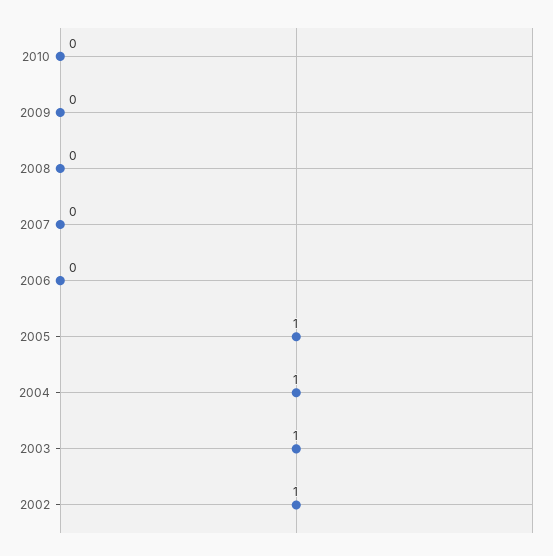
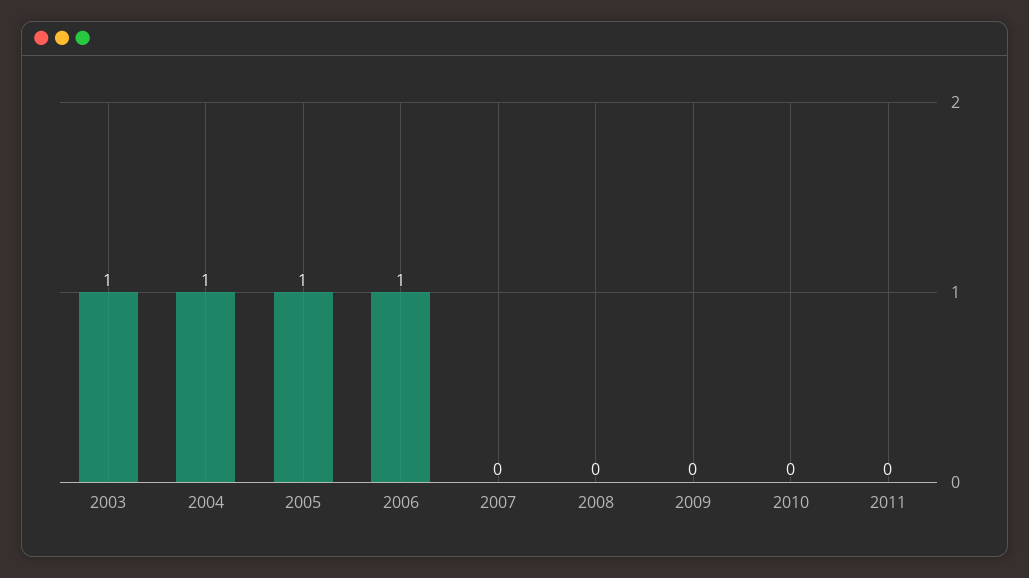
2006: 0 -> 1
2002: 1 -> none
2011: none -> 0

